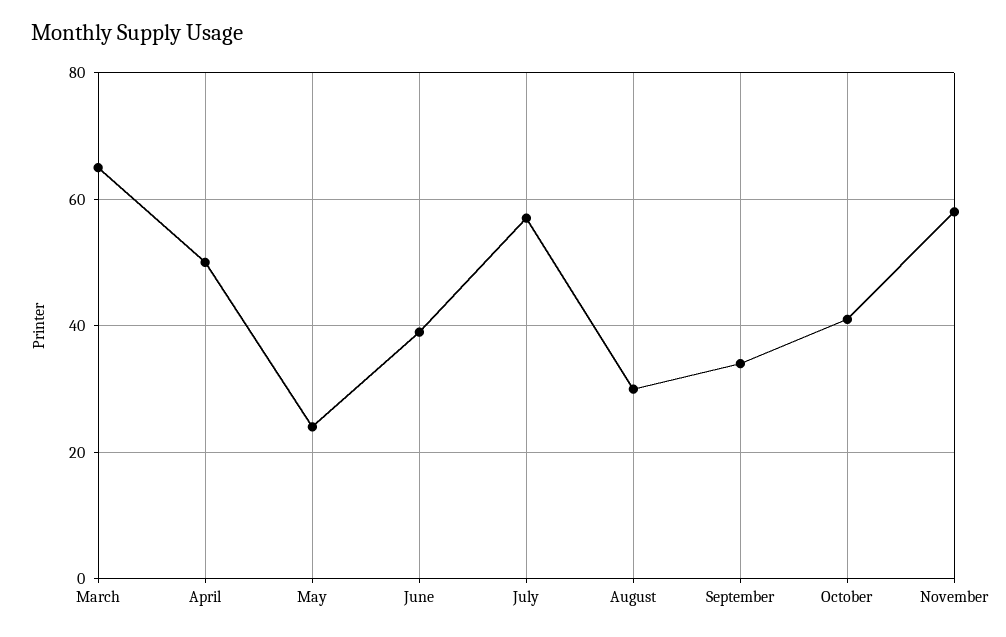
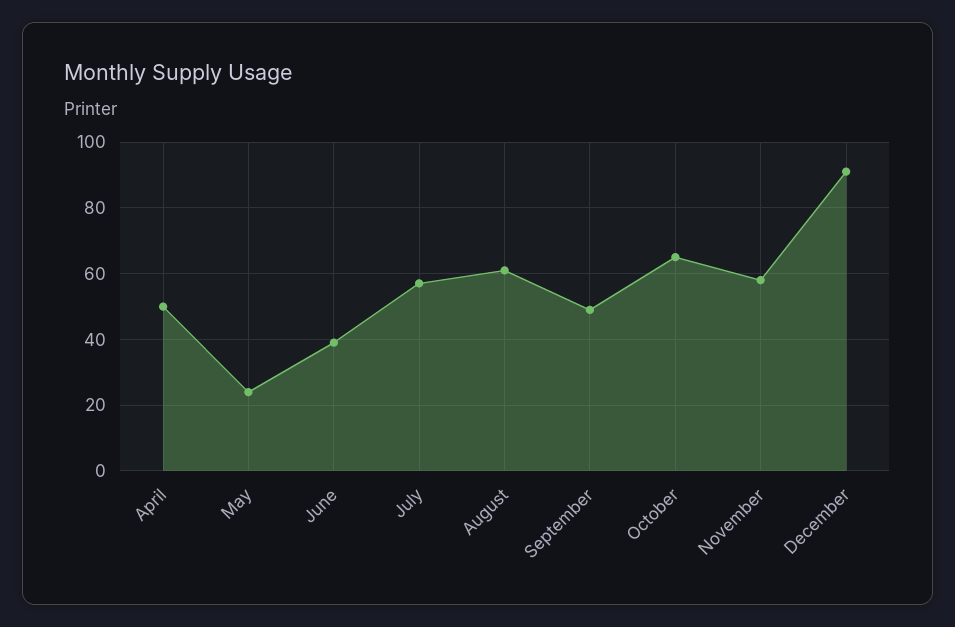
March: 65 -> none
August: 30 -> 60
September: 35 -> 50
October: 40 -> 65
December: none -> 90

